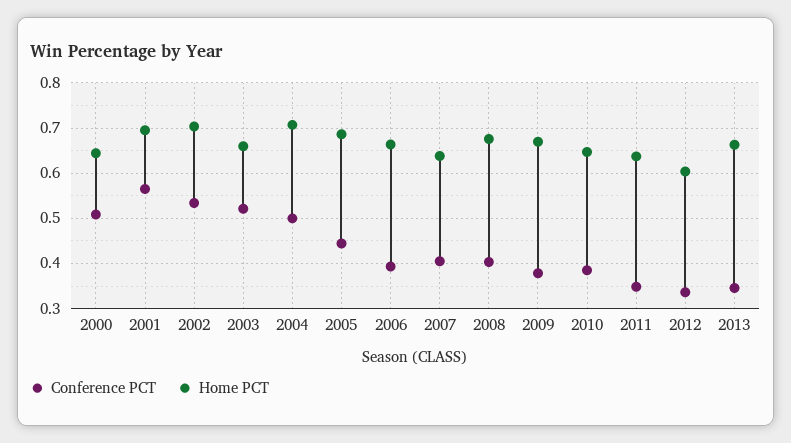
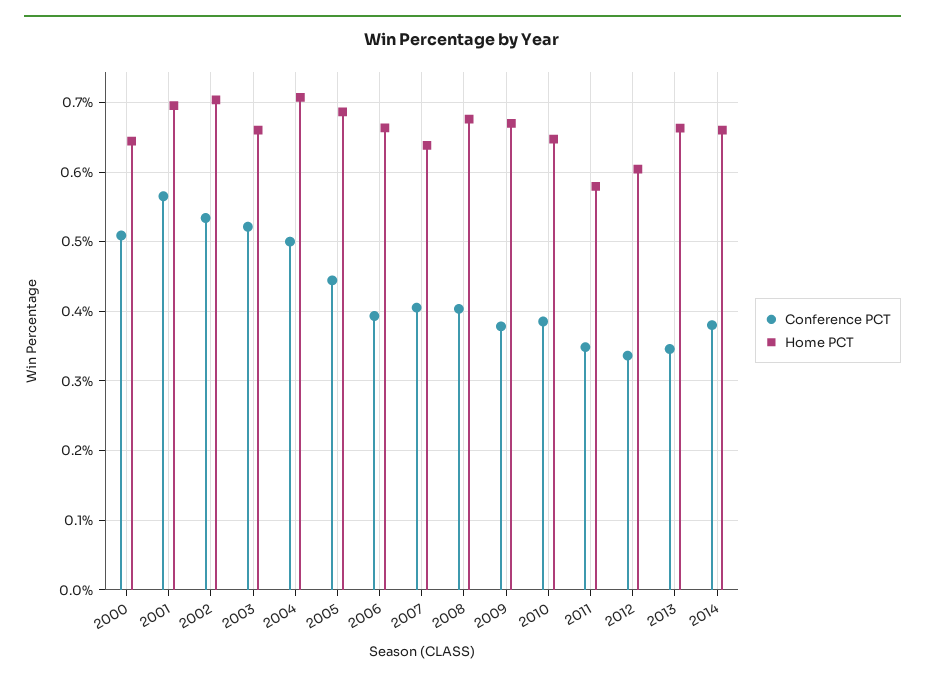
Home PCT, 2011: 0.64 -> 0.58
Conference PCT, 2014: none -> 0.38
Home PCT, 2014: none -> 0.66

